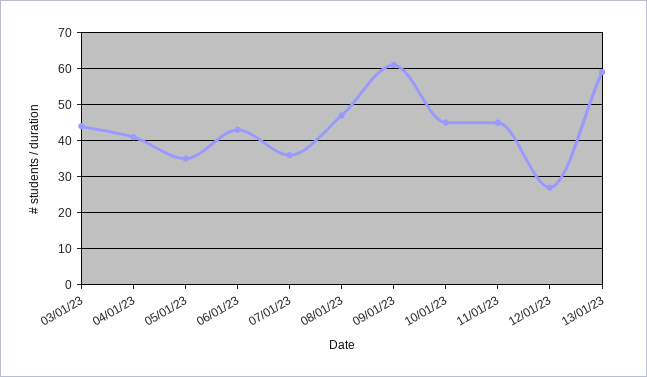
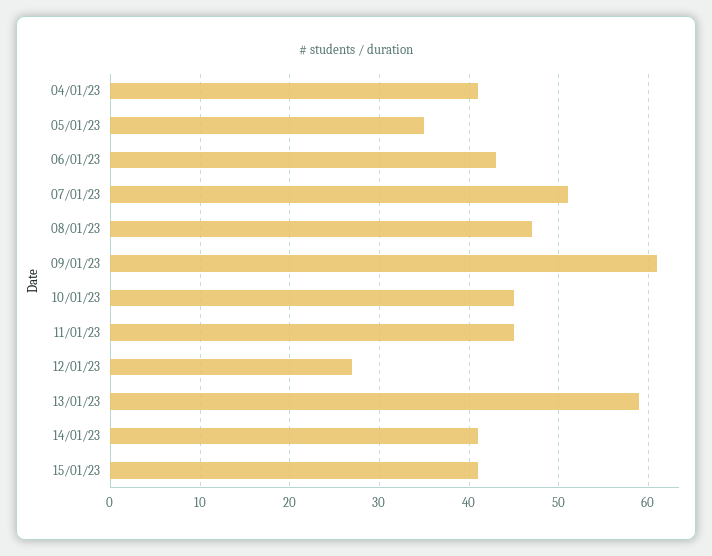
03/01/23: 45 -> none
07/01/23: 35 -> 51
14/01/23: none -> 41
15/01/23: none -> 41

